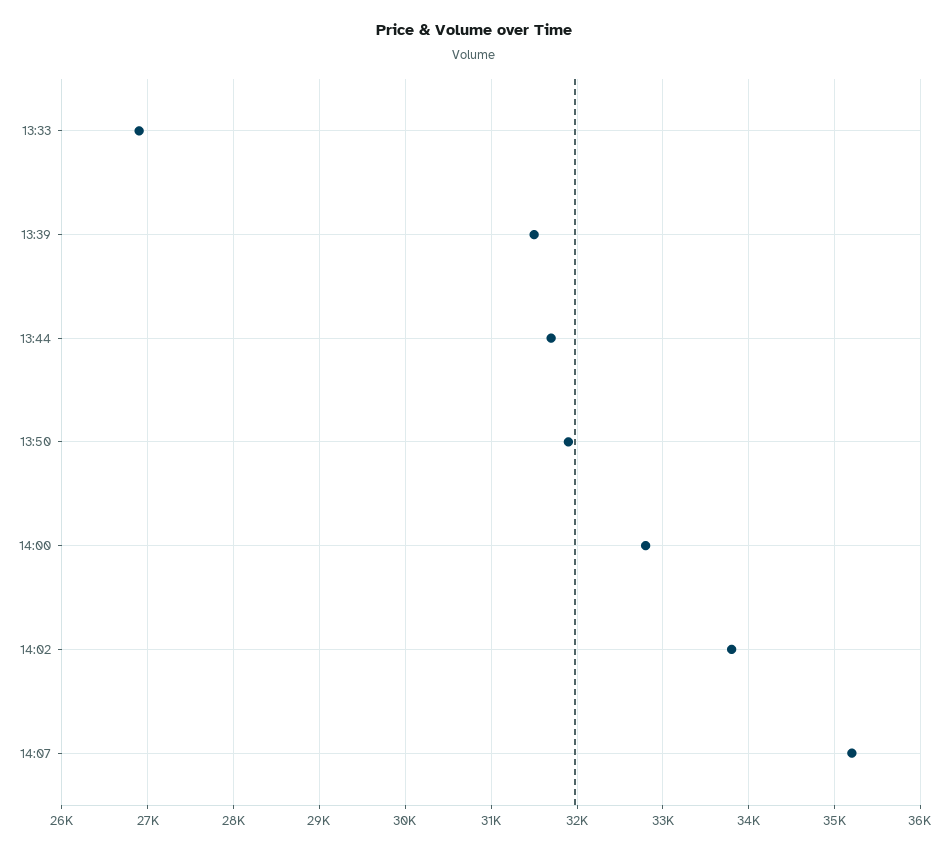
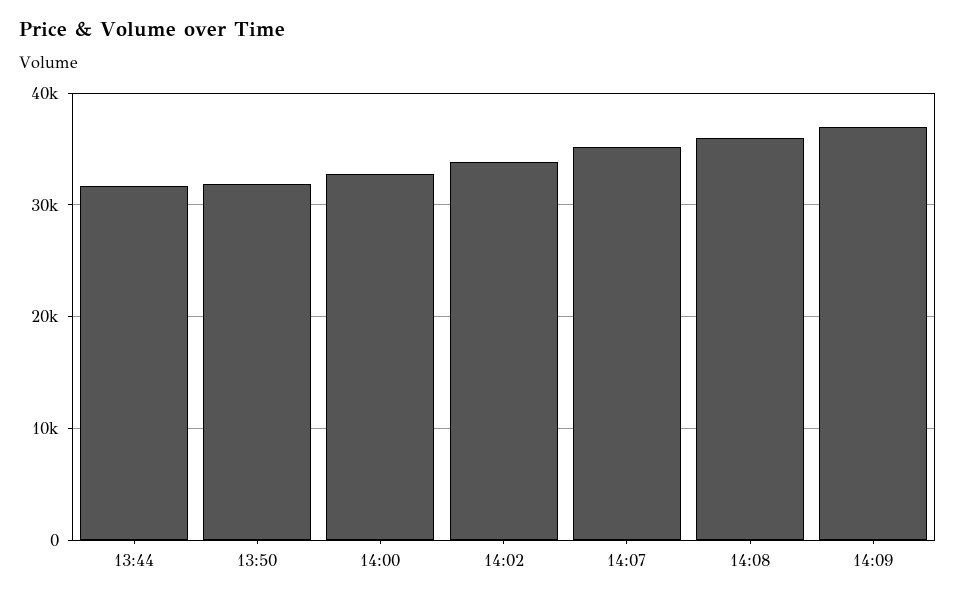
13:33: 26900 -> none
13:39: 31500 -> none
14:08: none -> 36000
14:09: none -> 37000

